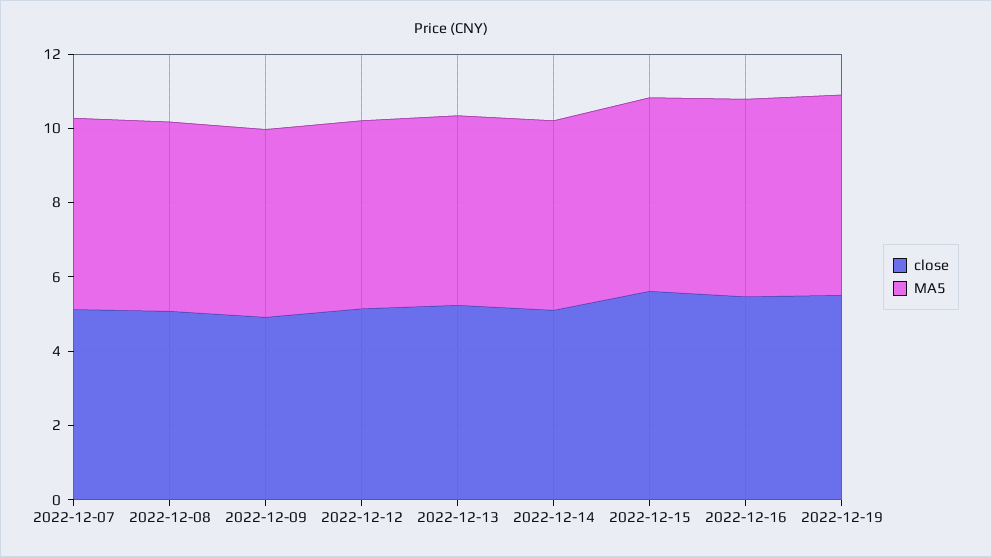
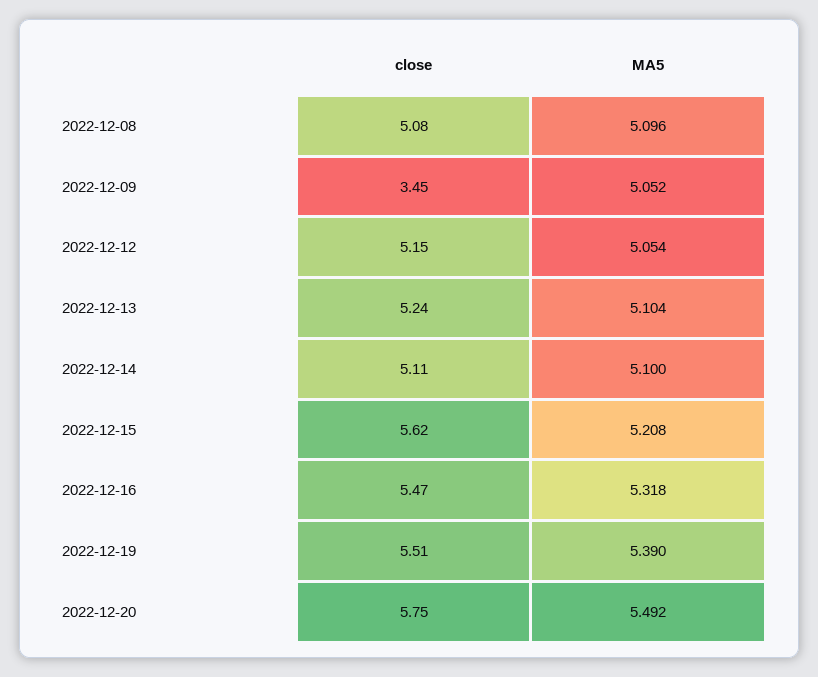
close, 2022-12-07: 5 -> none
MA5, 2022-12-07: 5 -> none
close, 2022-12-09: 5 -> 3.45
close, 2022-12-20: none -> 5.75
MA5, 2022-12-20: none -> 5.492

